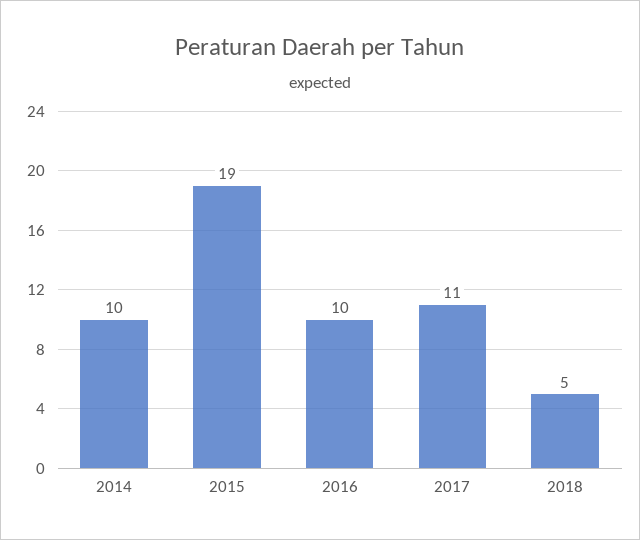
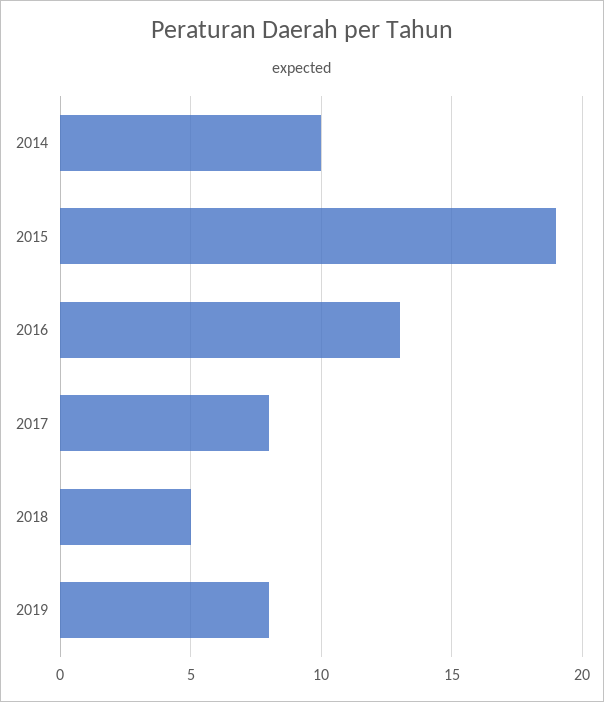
2016: 10 -> 13
2017: 11 -> 8
2019: none -> 8

